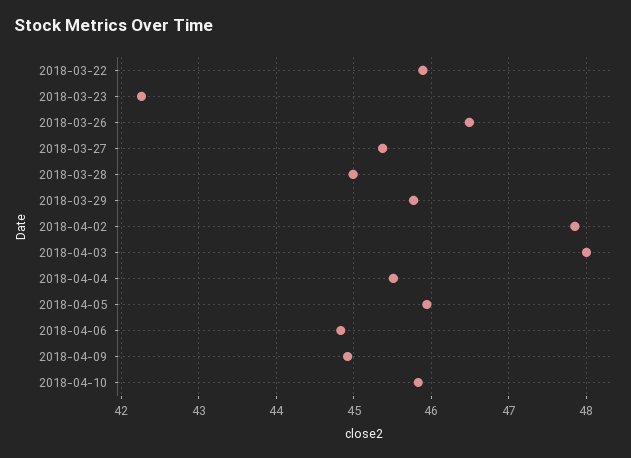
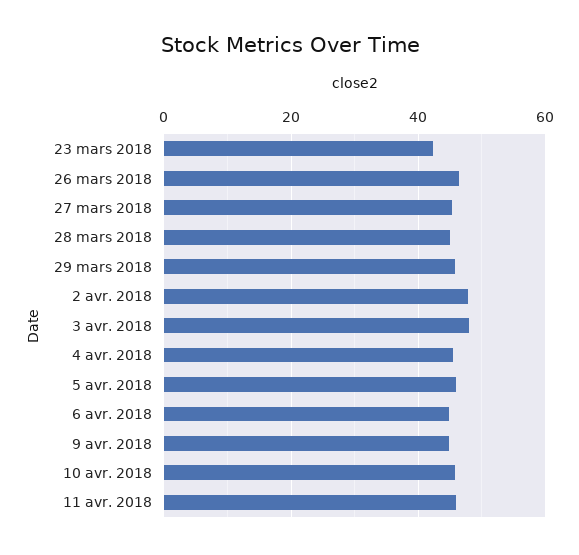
2018-03-22: 45.9 -> none
11 avr. 2018: none -> 46

